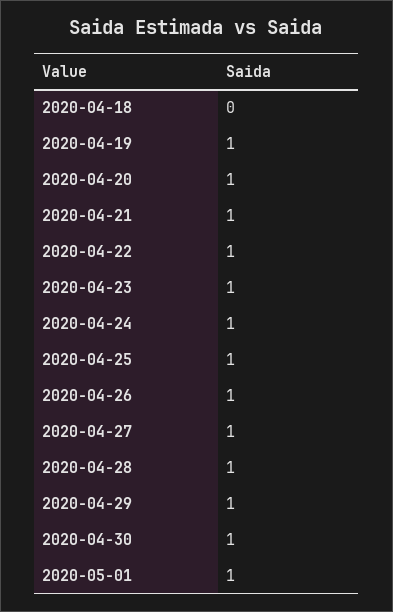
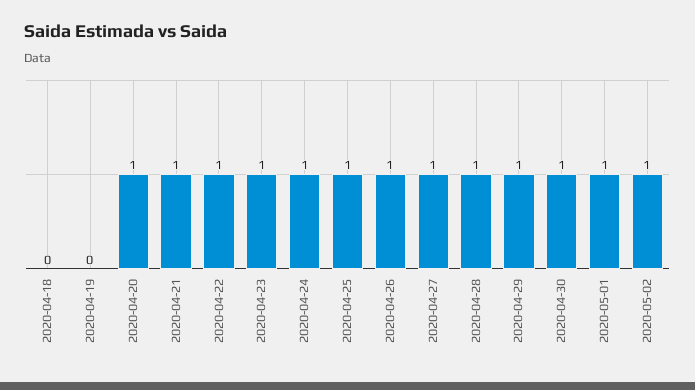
2020-04-19: 1 -> 0
2020-05-02: none -> 1

